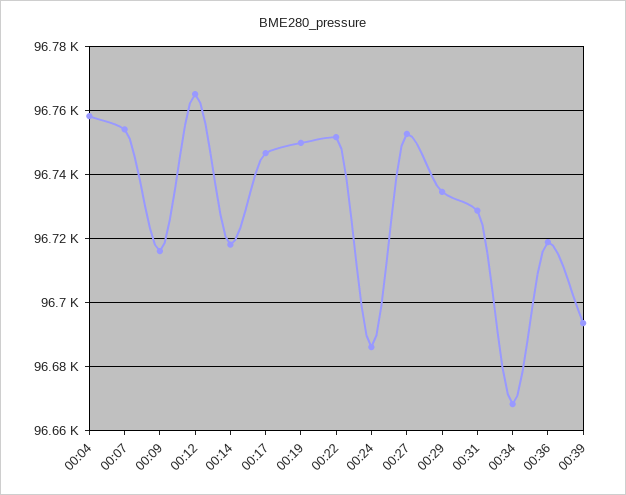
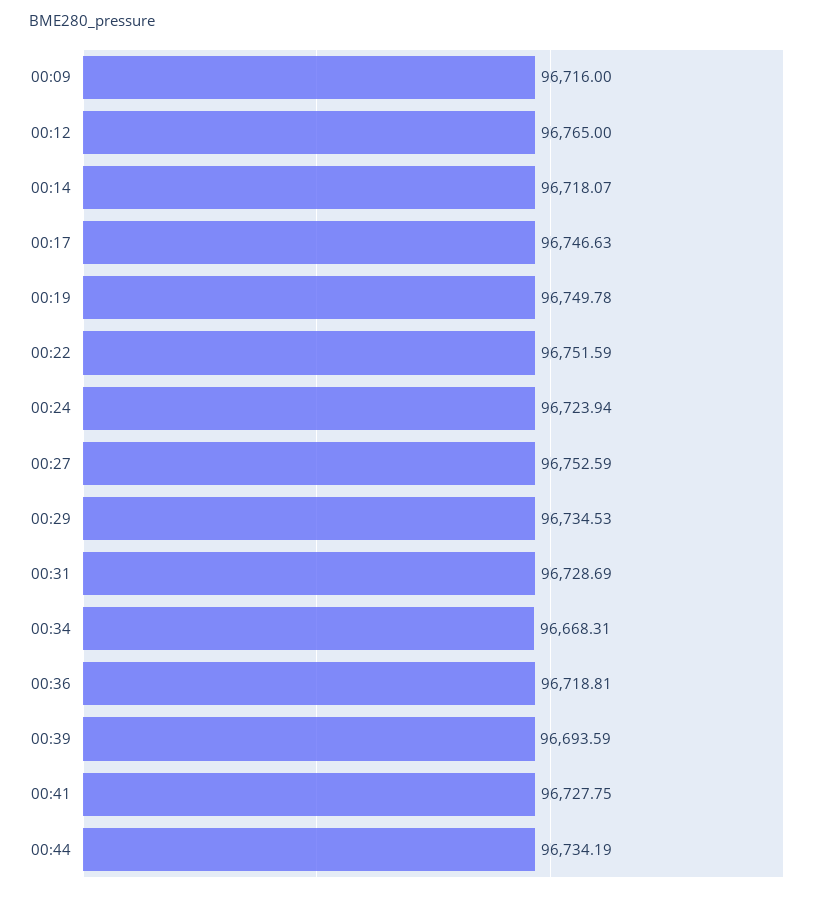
00:04: 96758 -> none
00:07: 96754 -> none
00:24: 96686 -> 96723.94
00:41: none -> 96727.75
00:44: none -> 96734.19

